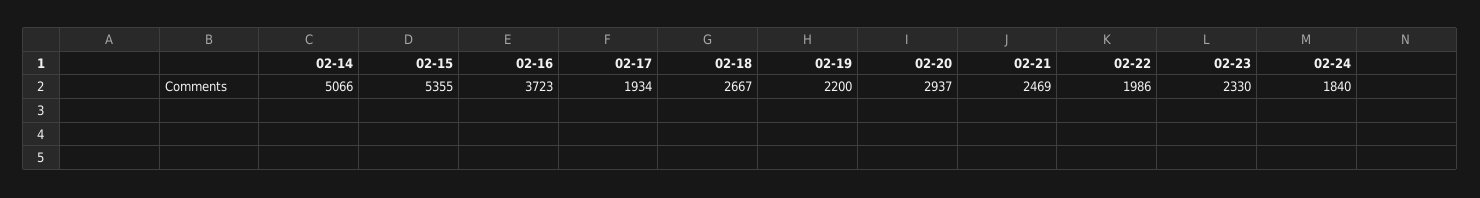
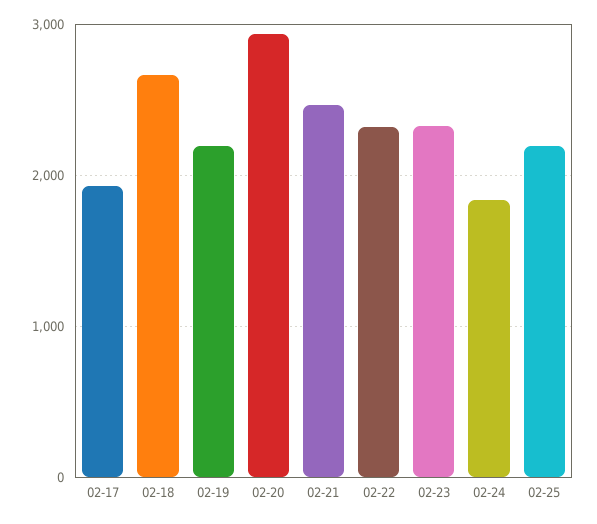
02-14: 5066 -> none
02-15: 5355 -> none
02-16: 3723 -> none
02-22: 1986 -> 2300
02-25: none -> 2200

